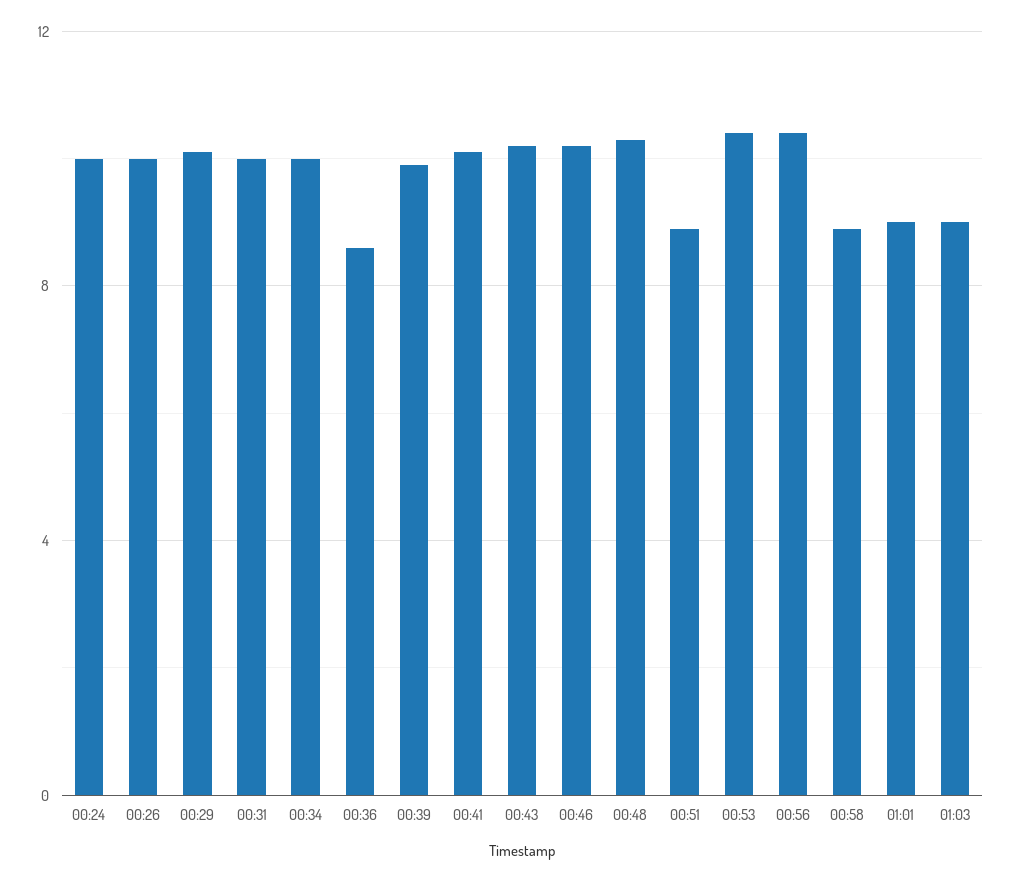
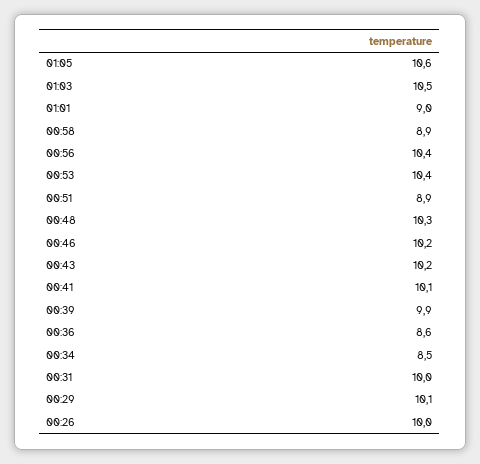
00:24: 10 -> none
00:34: 10 -> 8.5
01:03: 9 -> 10.5
01:05: none -> 10.6

